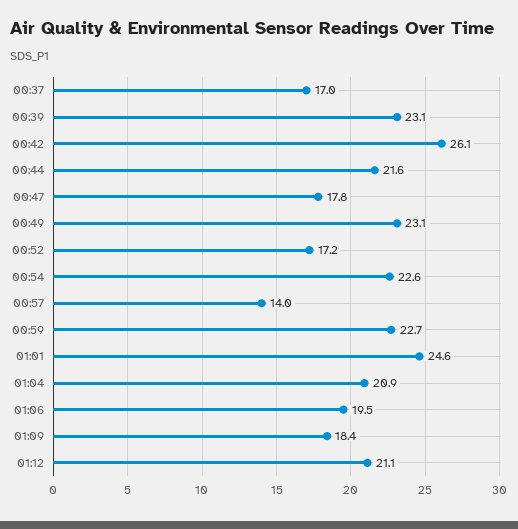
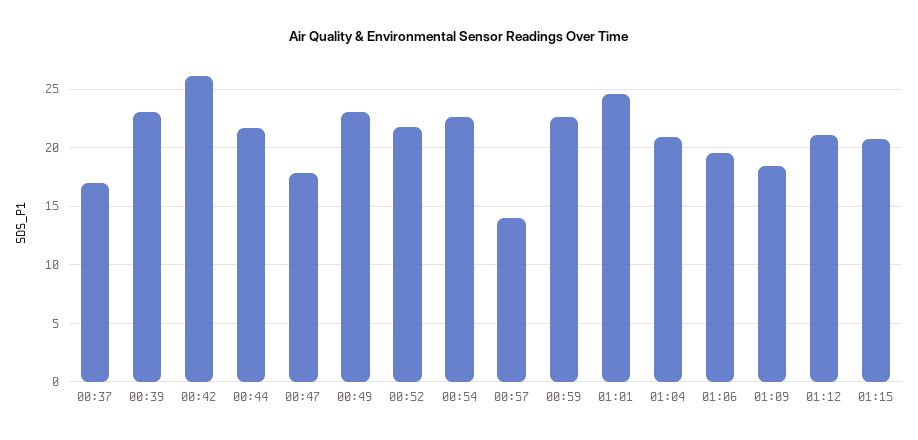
00:52: 17.2 -> 22
01:15: none -> 21

